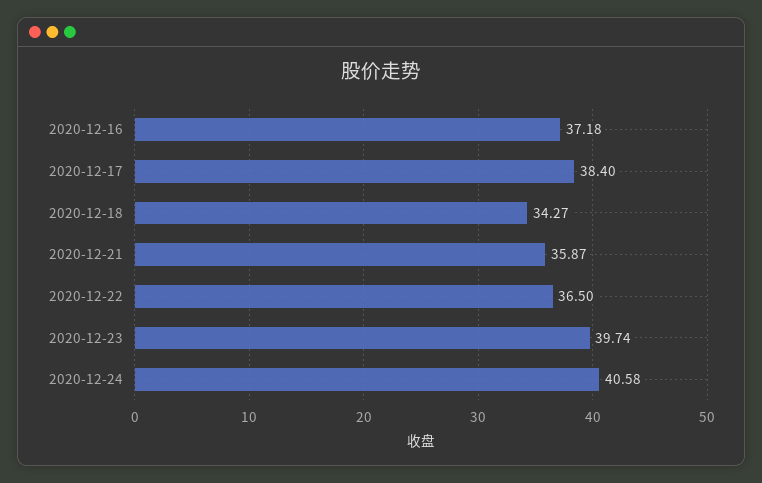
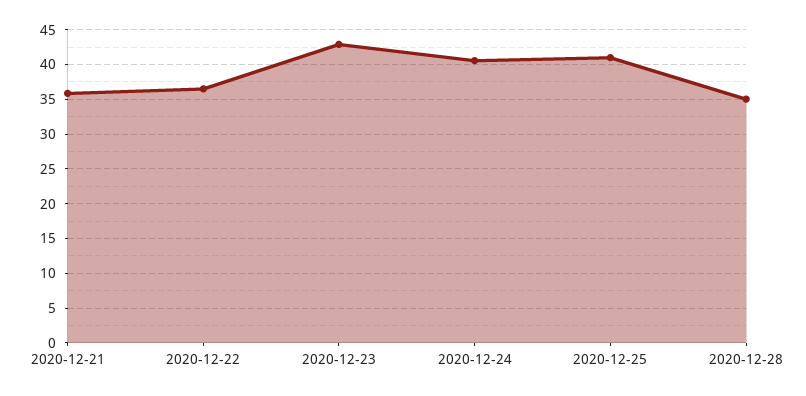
2020-12-16: 37.18 -> none
2020-12-17: 38.4 -> none
2020-12-18: 34.27 -> none
2020-12-23: 39.74 -> 43
2020-12-25: none -> 41
2020-12-28: none -> 35

